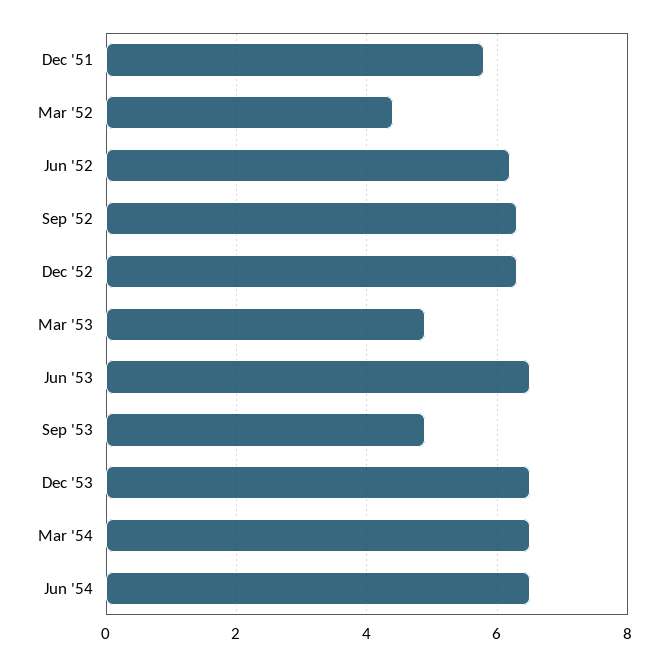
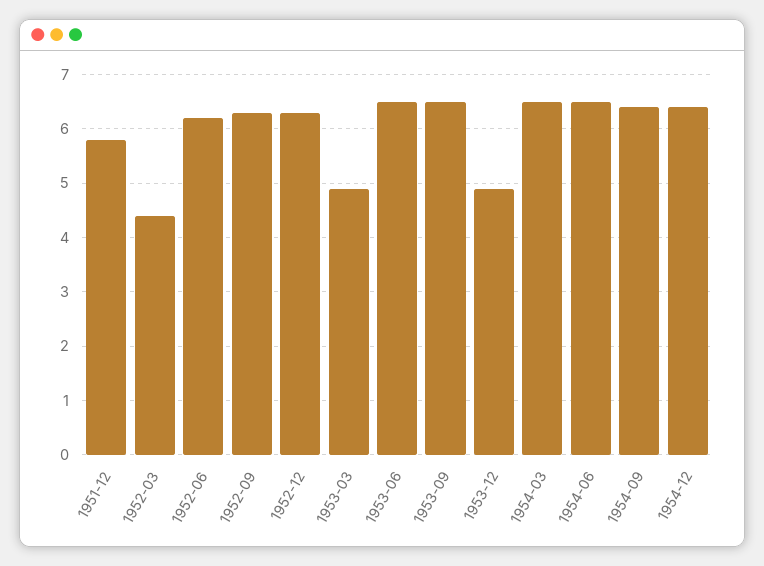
Sep '53: 5 -> 6.5
Dec '53: 6.5 -> 5
1954-09: none -> 6.5
1954-12: none -> 6.5

